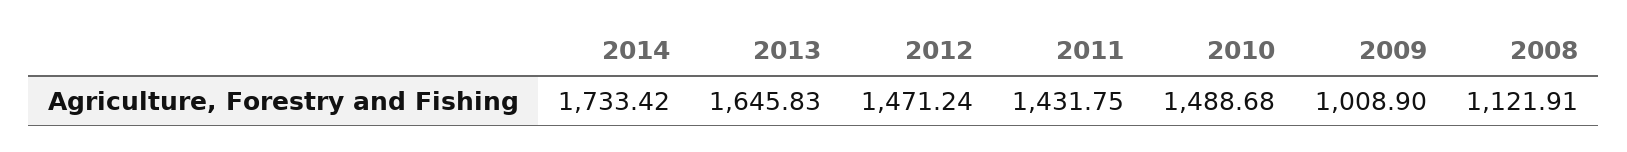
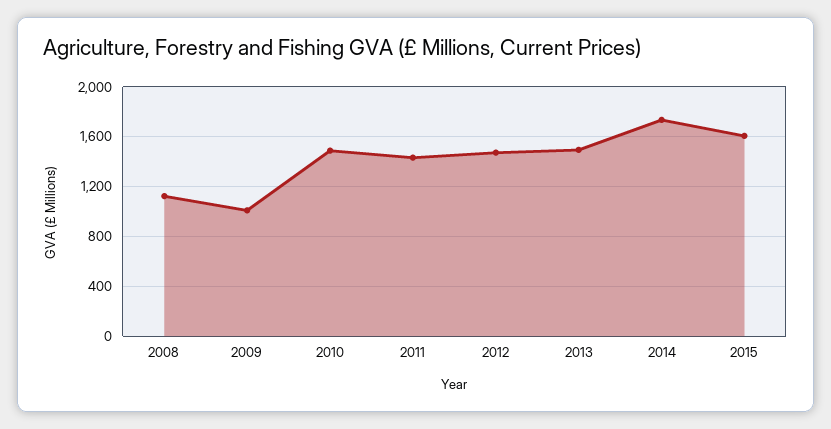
2013: 1645.83 -> 1500
2015: none -> 1600

